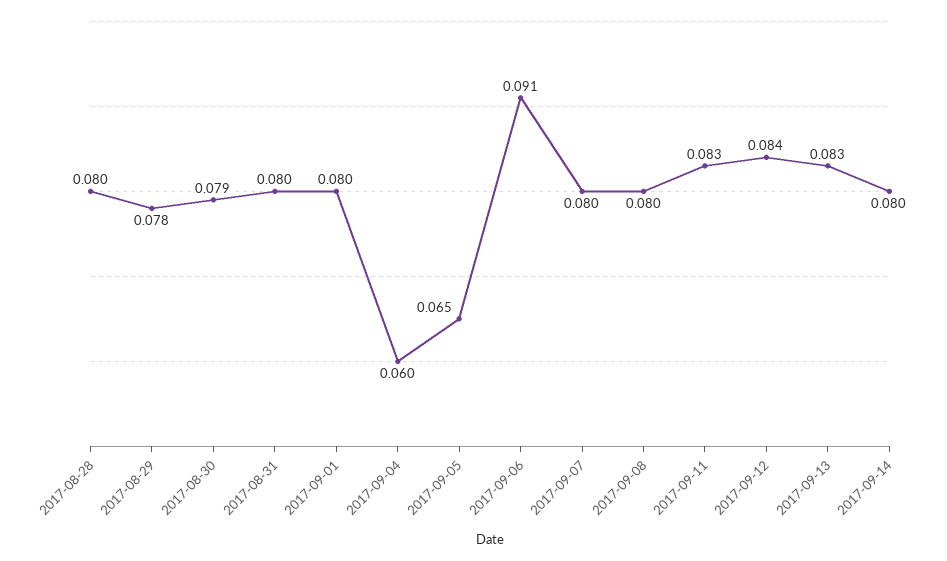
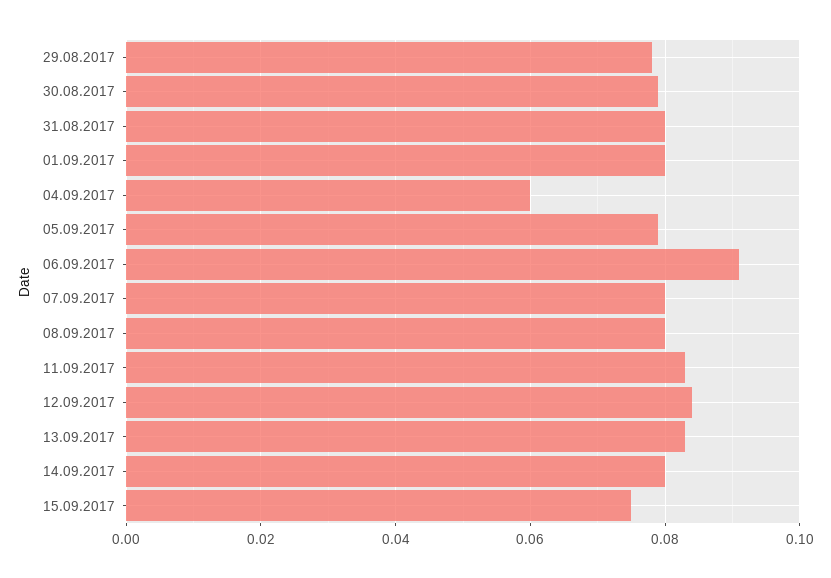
2017-08-28: 0.08 -> none
2017-09-05: 0.065 -> 0.08
15.09.2017: none -> 0.075

